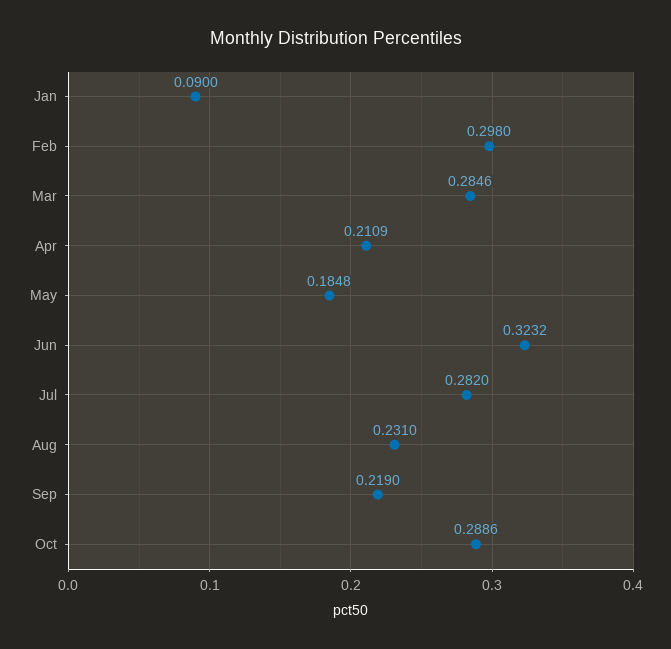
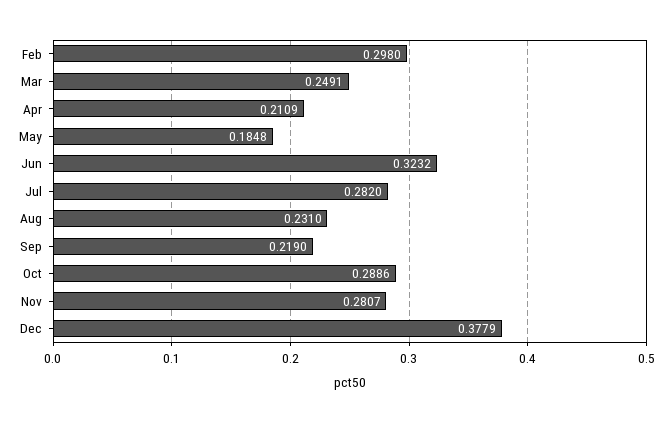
Jan: 0.09 -> none
Mar: 0.2846 -> 0.2491
Nov: none -> 0.2807
Dec: none -> 0.3779

